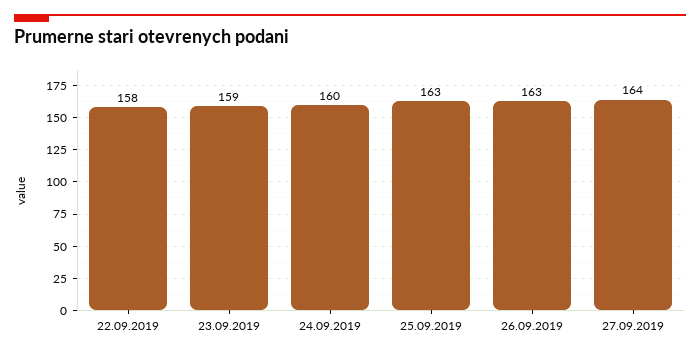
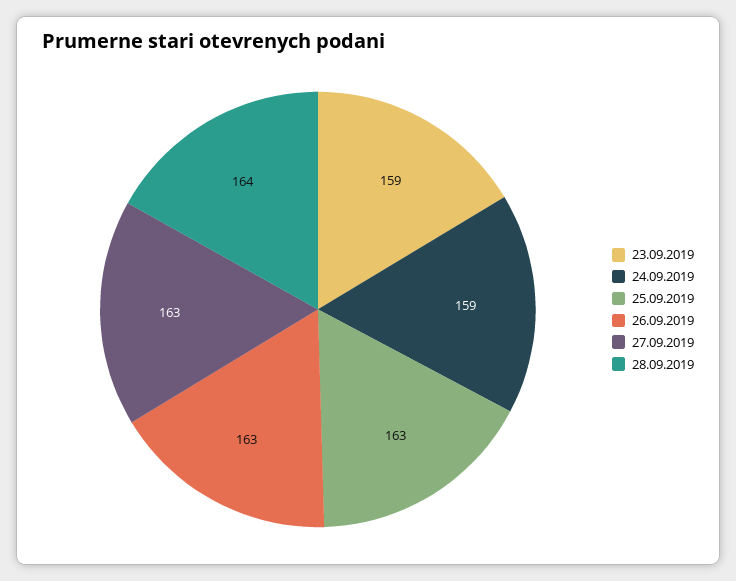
22.09.2019: 158 -> none
24.09.2019: 160 -> 159
27.09.2019: 164 -> 163
28.09.2019: none -> 164

